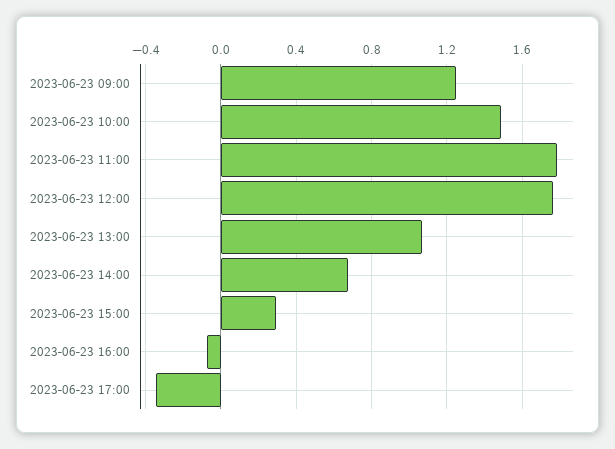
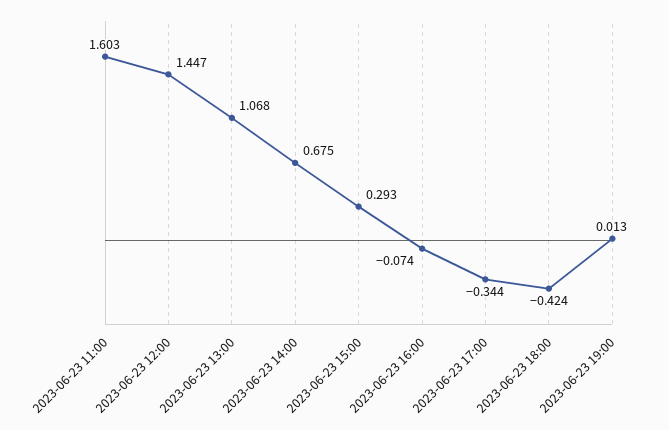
2023-06-23 09:00: 1.25 -> none
2023-06-23 10:00: 1.5 -> none
2023-06-23 11:00: 1.8 -> 1.603
2023-06-23 12:00: 1.75 -> 1.447
2023-06-23 18:00: none -> -0.424
2023-06-23 19:00: none -> 0.013

